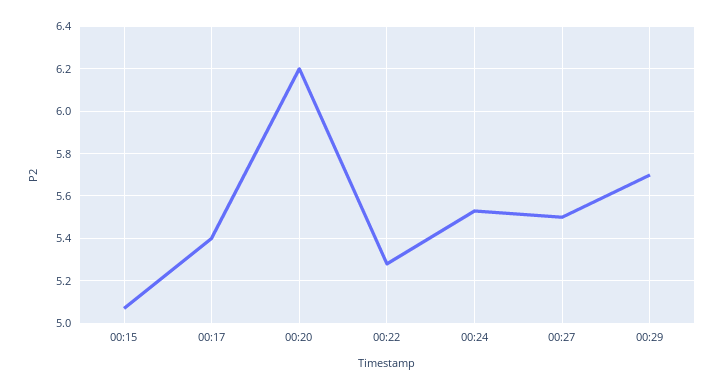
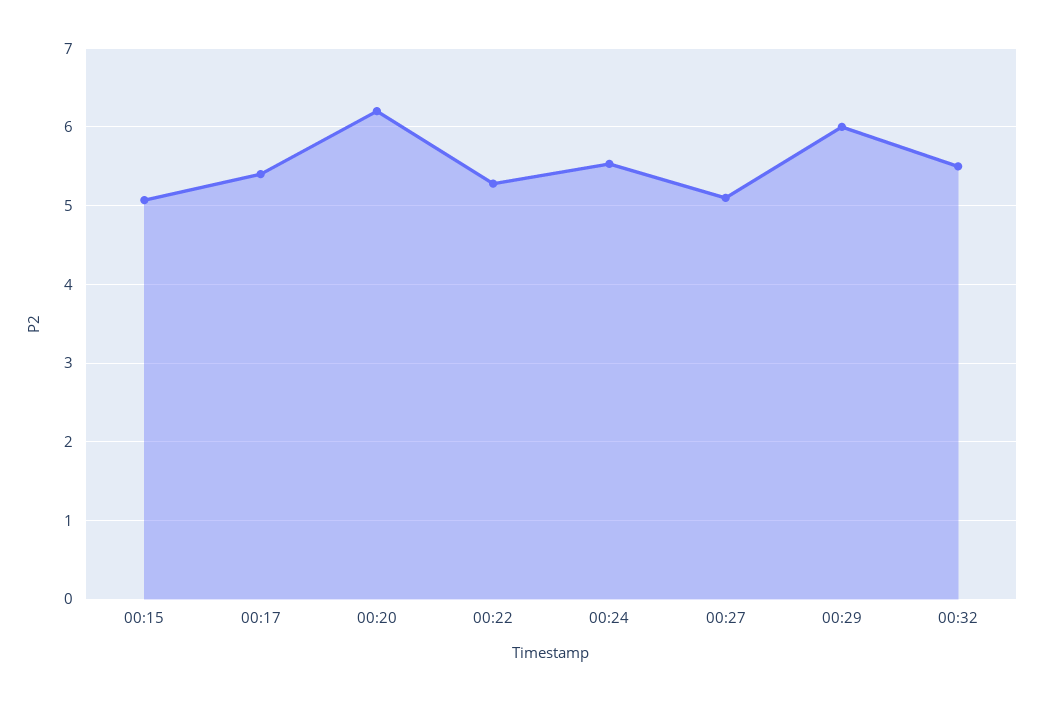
00:27: 5.5 -> 5.1
00:29: 5.7 -> 6
00:32: none -> 5.5

